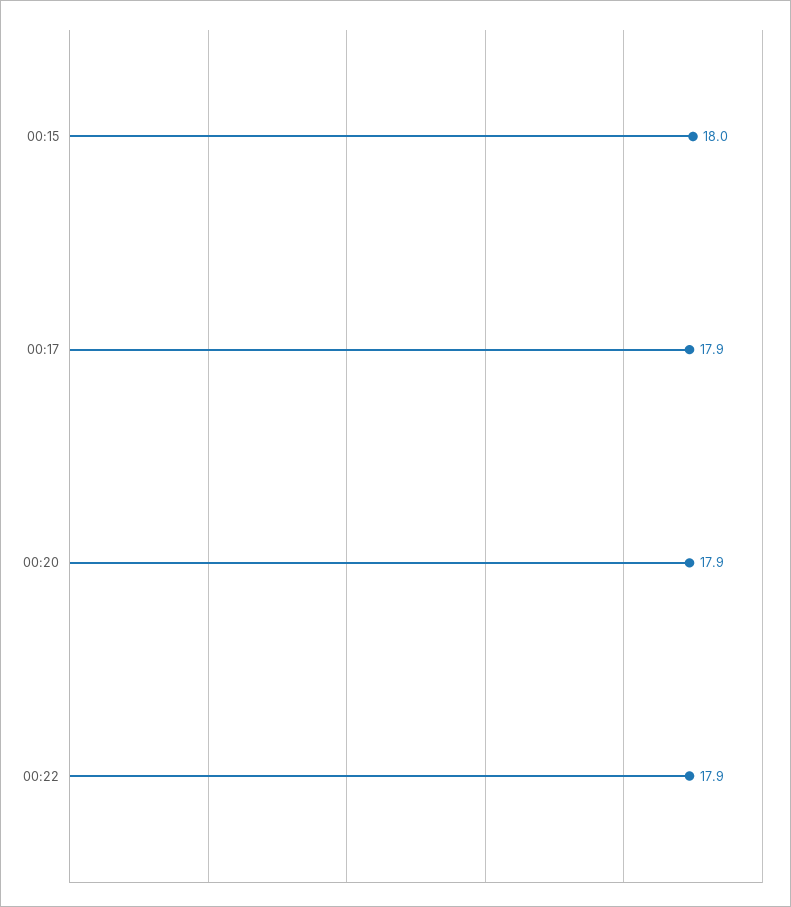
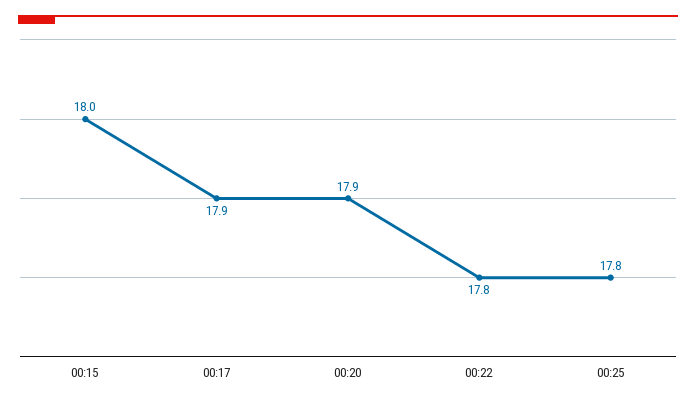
00:22: 17.9 -> 17.8
00:25: none -> 17.8

